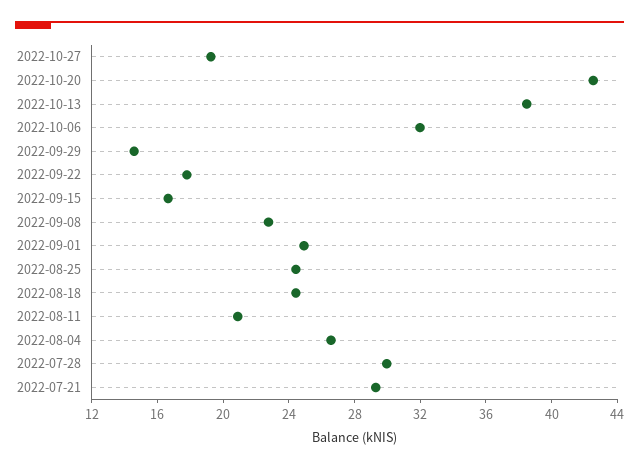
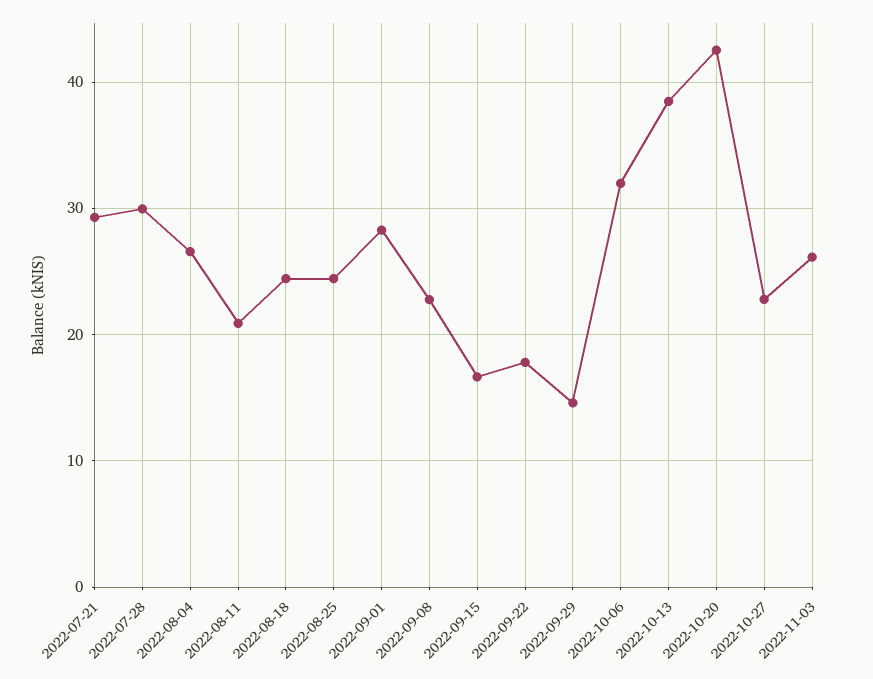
2022-10-27: 19 -> 23
2022-09-01: 25 -> 28
2022-11-03: none -> 26

